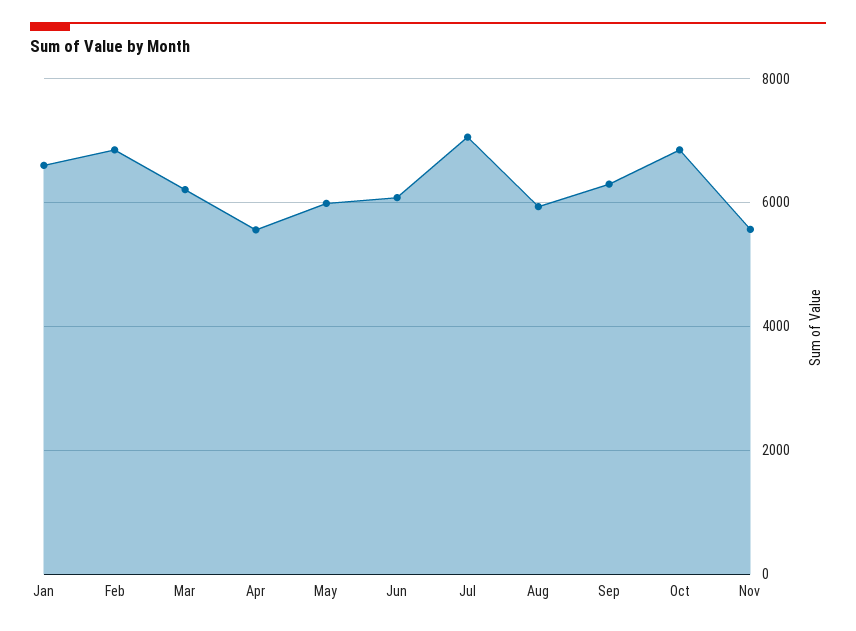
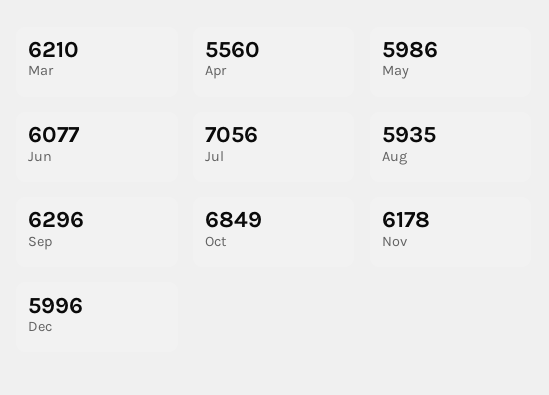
Jan: 6600 -> none
Feb: 6800 -> none
Nov: 5600 -> 6178
Dec: none -> 5996

